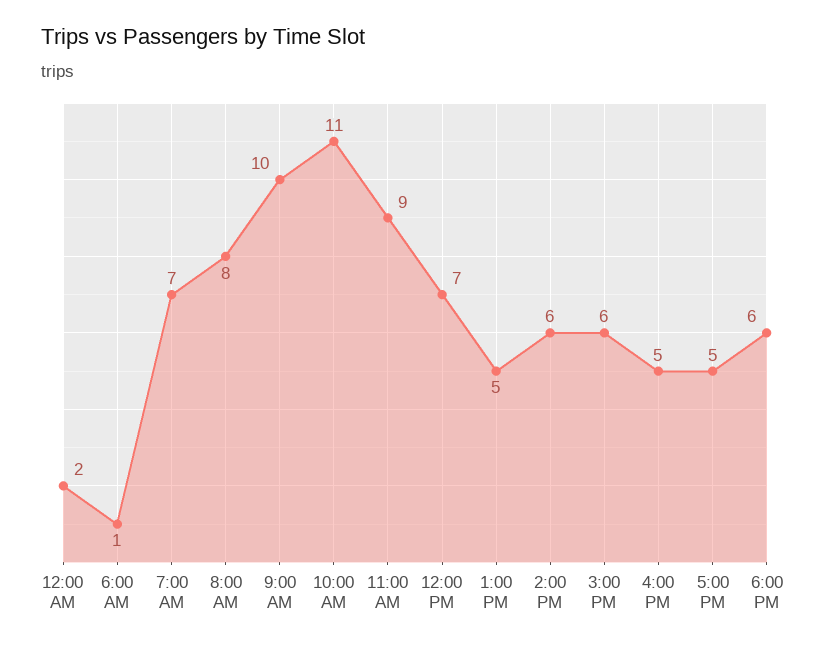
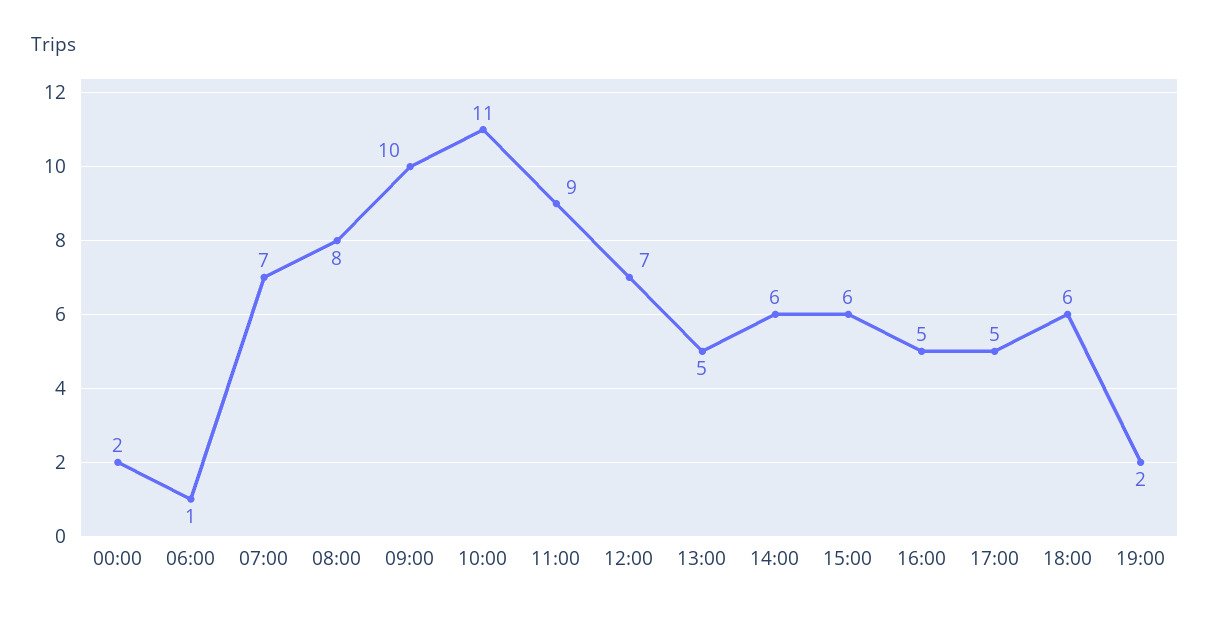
19:00: none -> 2

